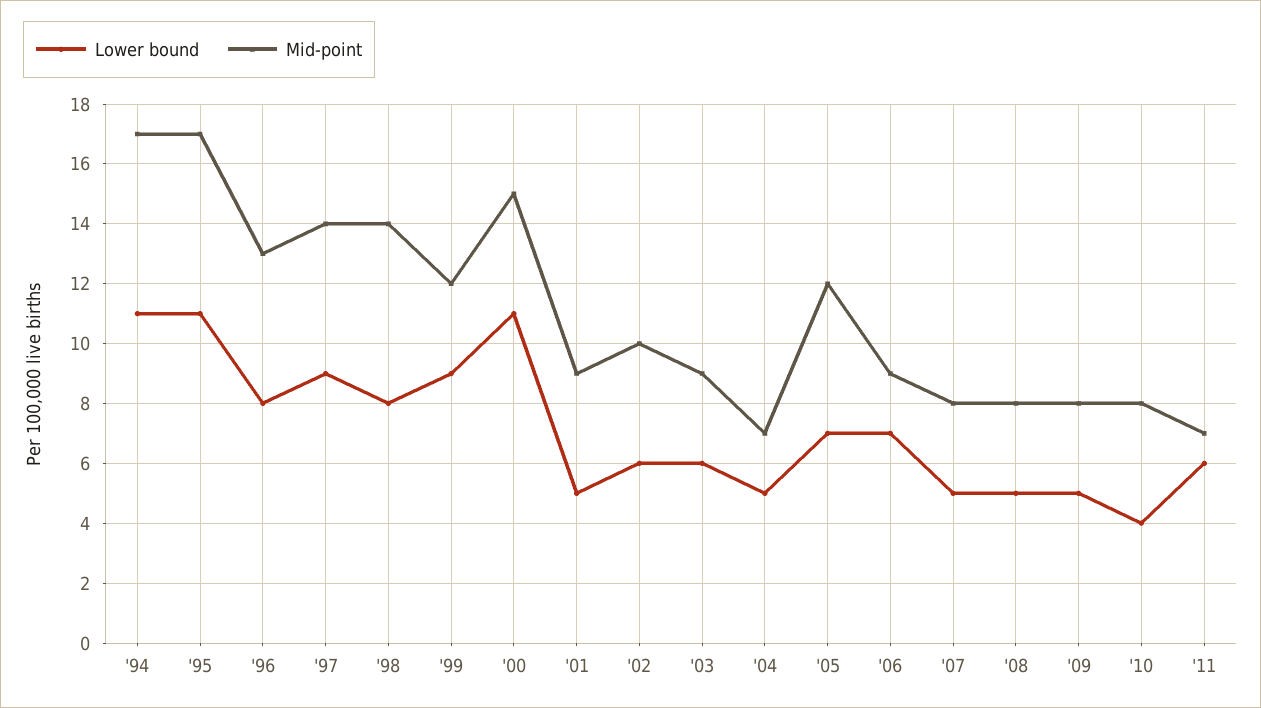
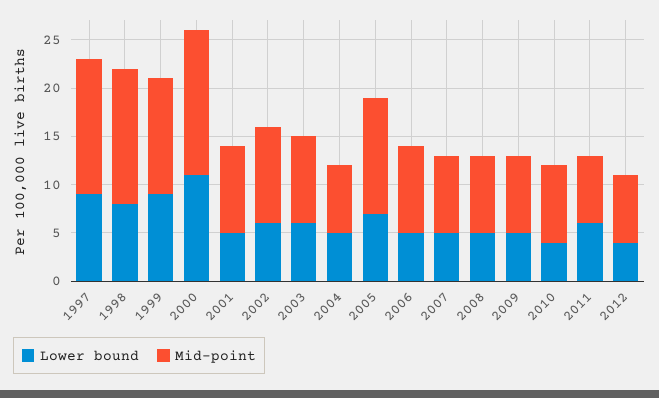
Lower bound, '94: 11 -> none
Mid-point, '94: 17 -> none
Lower bound, '95: 11 -> none
Mid-point, '95: 17 -> none
Lower bound, '96: 8 -> none
Mid-point, '96: 13 -> none
Lower bound, '06: 7 -> 5
Lower bound, 2012: none -> 4
Mid-point, 2012: none -> 7

